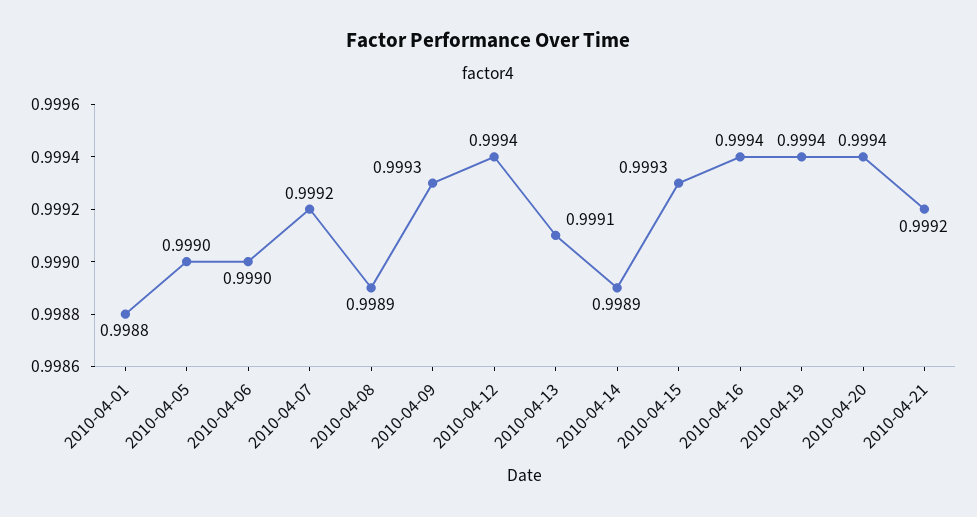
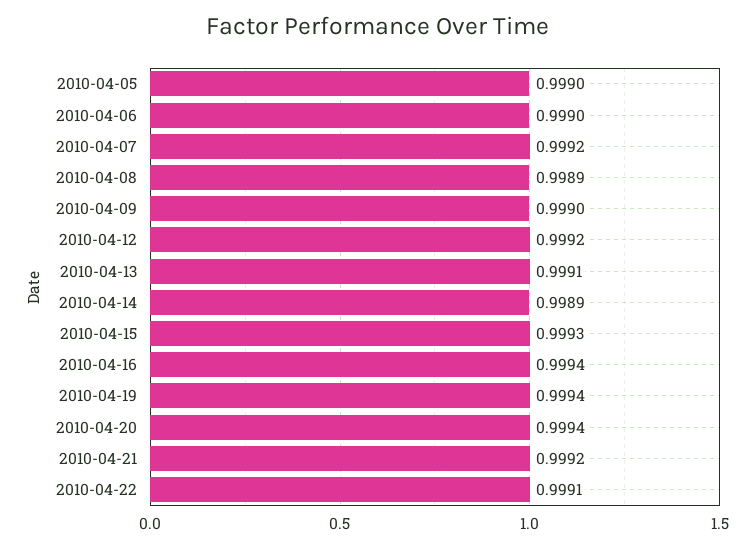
2010-04-01: 0.9988 -> none
2010-04-09: 0.9993 -> 0.999
2010-04-12: 0.9994 -> 0.9992
2010-04-22: none -> 0.9991

